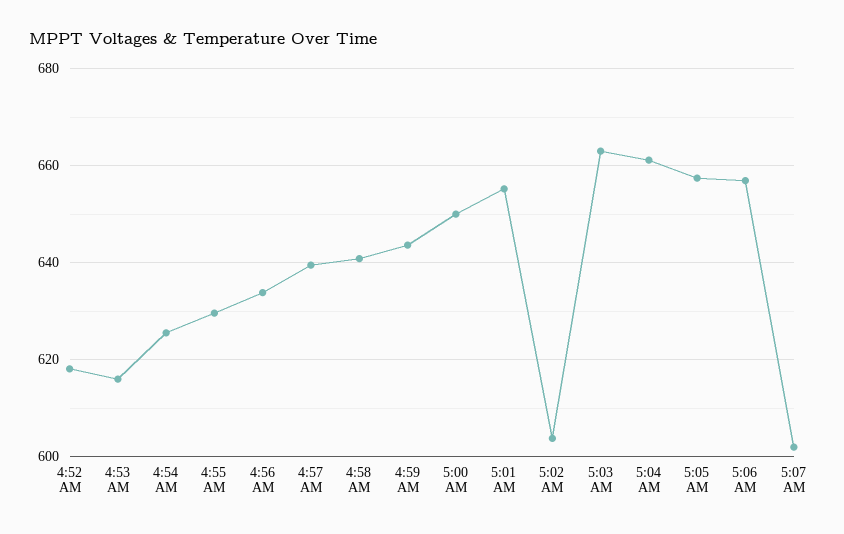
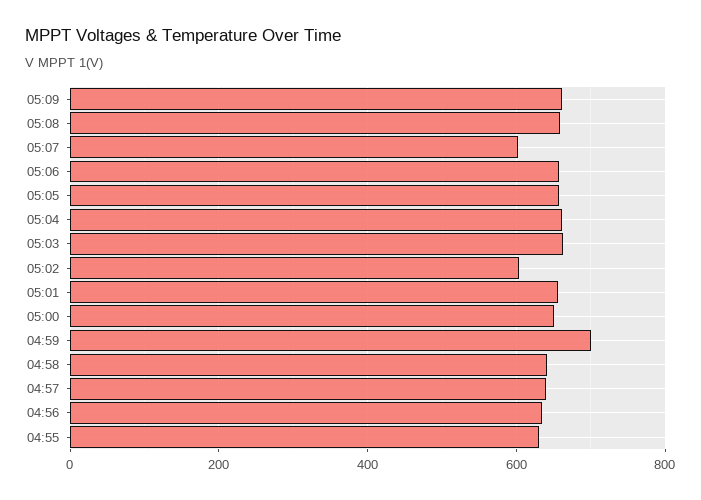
4:52 AM: 618 -> none
4:53 AM: 616 -> none
4:54 AM: 626 -> none
4:59 AM: 644 -> 700
05:09: none -> 660
05:08: none -> 660

